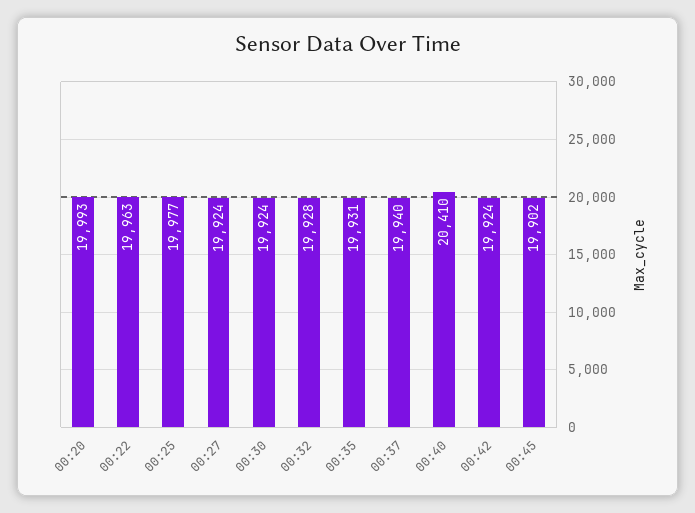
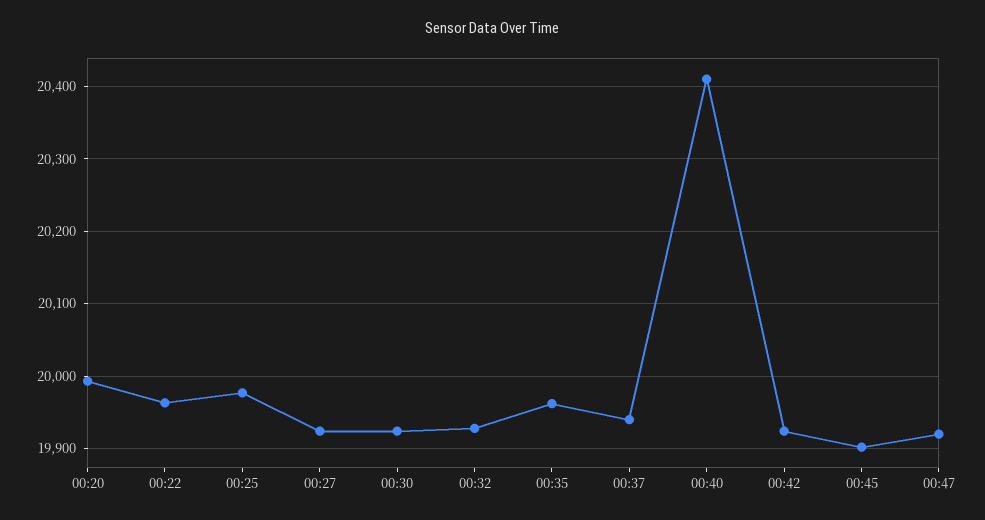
00:35: 19931 -> 19960
00:47: none -> 19920

